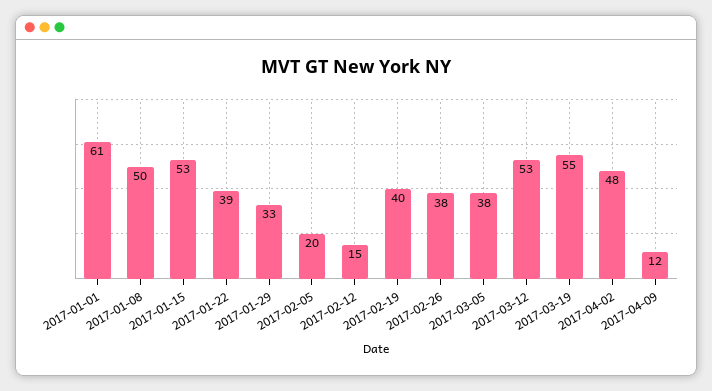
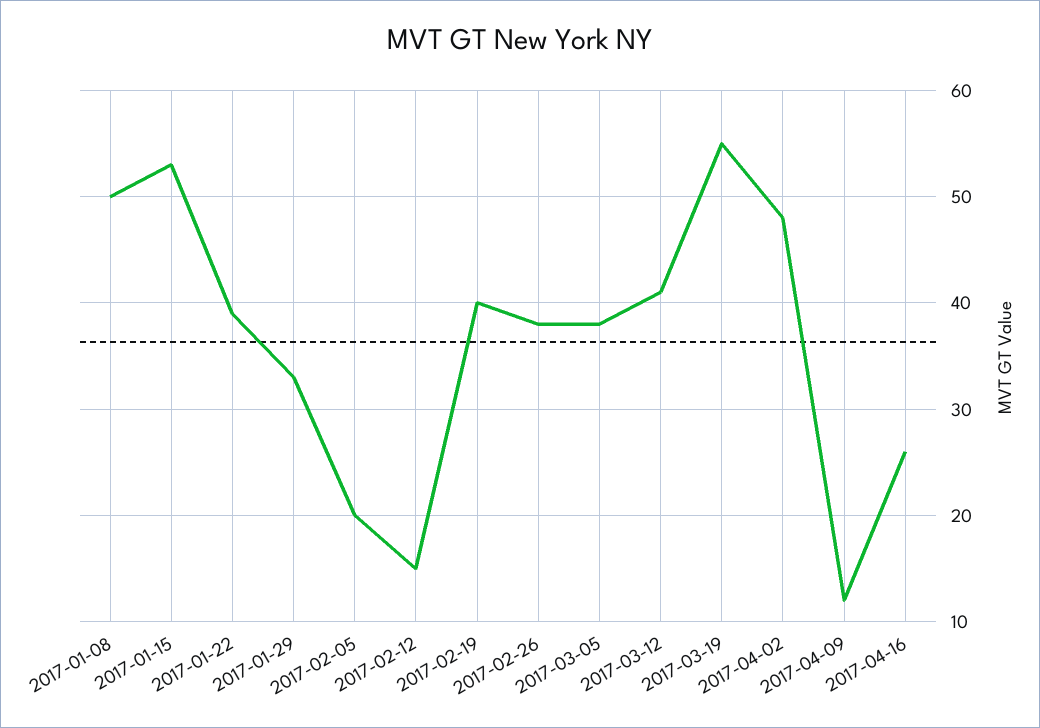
2017-01-01: 61 -> none
2017-03-12: 53 -> 41
2017-04-16: none -> 26

